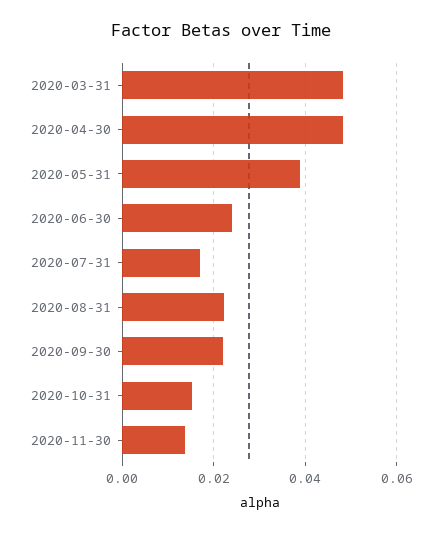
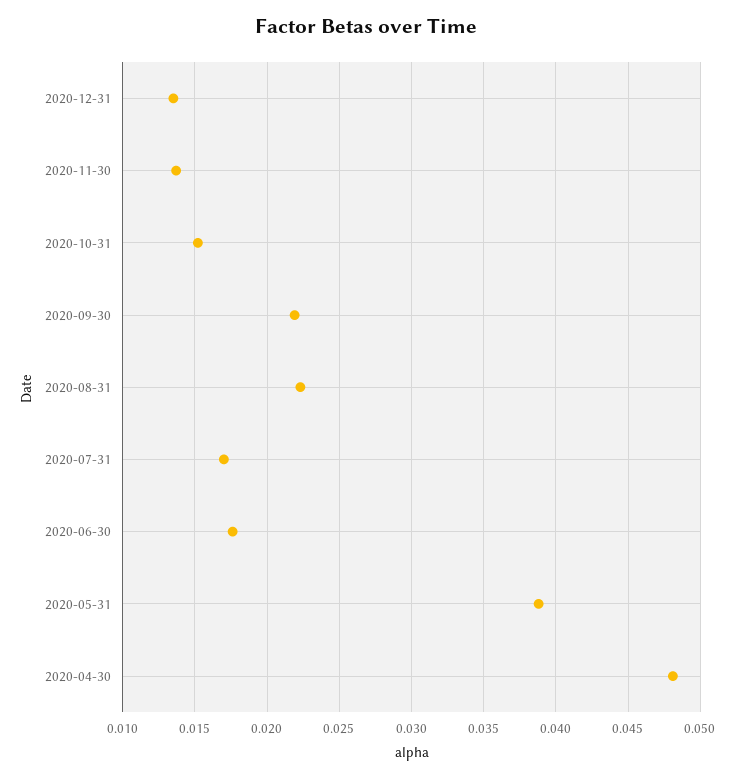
2020-03-31: 0.048 -> none
2020-06-30: 0.024 -> 0.0175
2020-12-31: none -> 0.0135

